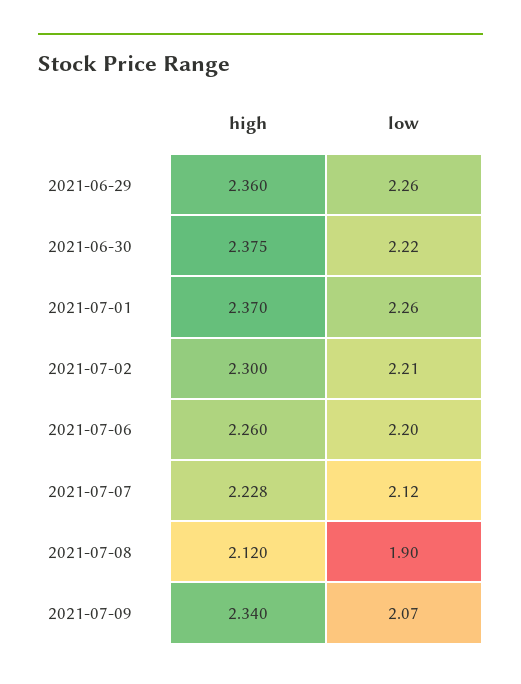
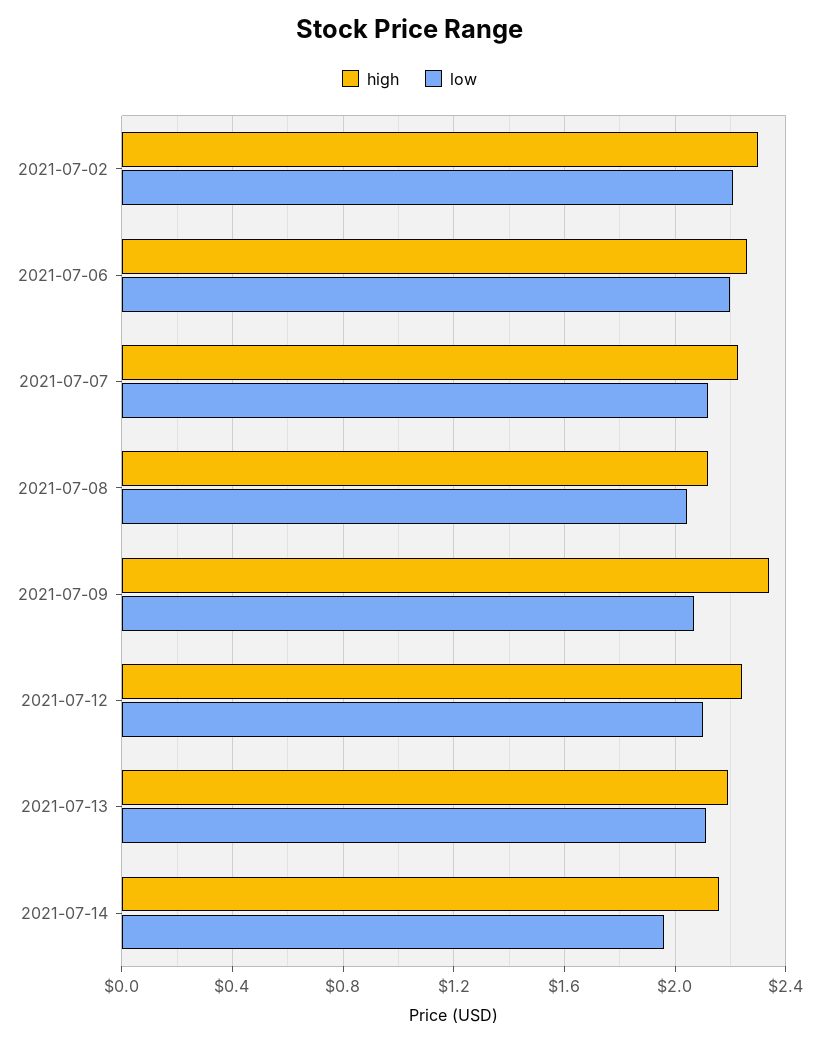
high, 2021-06-29: 2.36 -> none
low, 2021-06-29: 2.26 -> none
high, 2021-06-30: 2.375 -> none
low, 2021-06-30: 2.22 -> none
high, 2021-07-01: 2.37 -> none
low, 2021-07-01: 2.26 -> none
low, 2021-07-08: 1.9 -> 2.05
high, 2021-07-12: none -> 2.25
low, 2021-07-12: none -> 2.1
high, 2021-07-13: none -> 2.2
low, 2021-07-13: none -> 2.1
high, 2021-07-14: none -> 2.15
low, 2021-07-14: none -> 1.95

